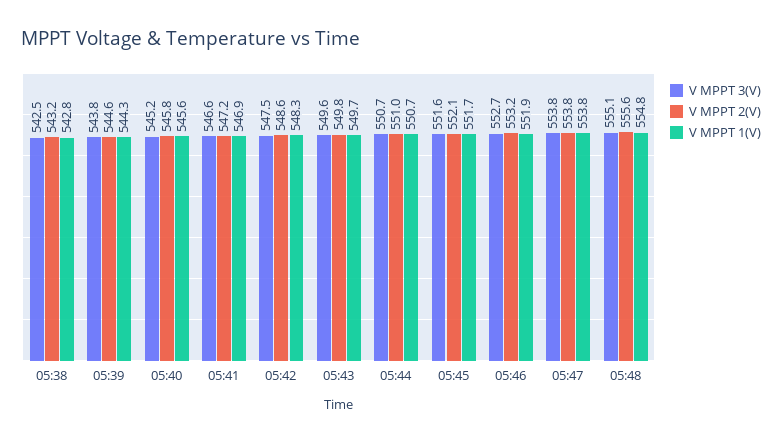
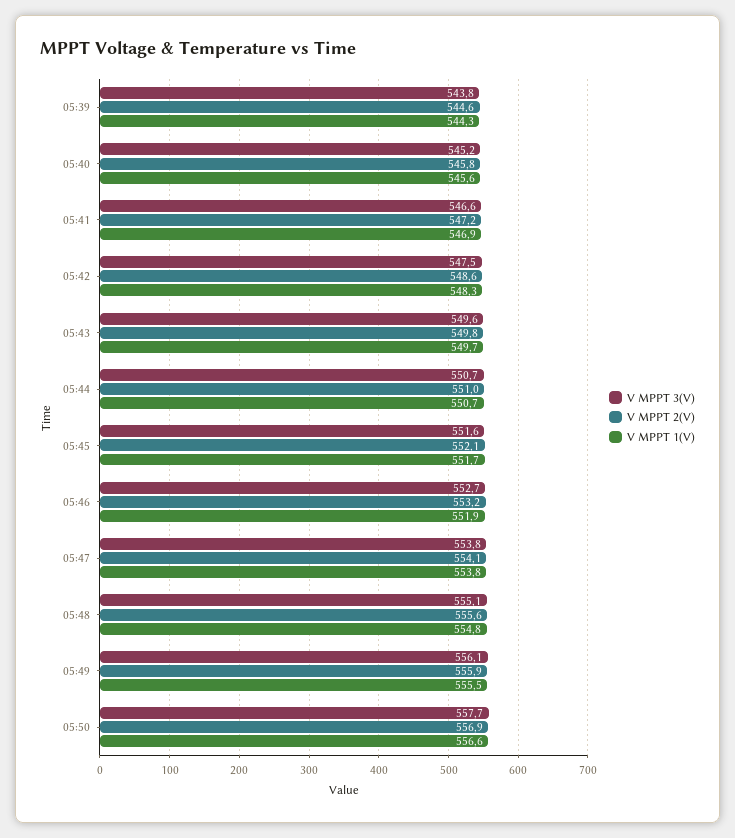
V MPPT 3(V), 05:38: 542.5 -> none
V MPPT 2(V), 05:38: 543.2 -> none
V MPPT 1(V), 05:38: 542.8 -> none
V MPPT 2(V), 05:47: 553.8 -> 554.1
V MPPT 3(V), 05:49: none -> 556.1
V MPPT 2(V), 05:49: none -> 555.9
V MPPT 1(V), 05:49: none -> 555.5
V MPPT 3(V), 05:50: none -> 557.7
V MPPT 2(V), 05:50: none -> 556.9
V MPPT 1(V), 05:50: none -> 556.6

